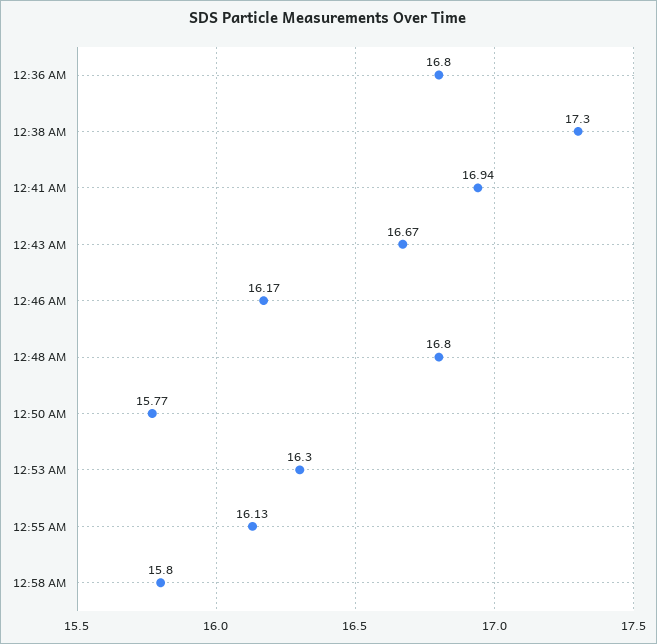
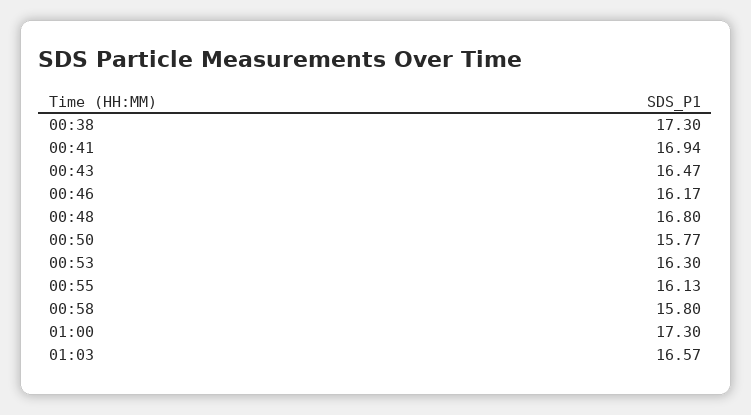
12:36 AM: 16.8 -> none
12:43 AM: 16.67 -> 16.47
01:00: none -> 17.3
01:03: none -> 16.57

